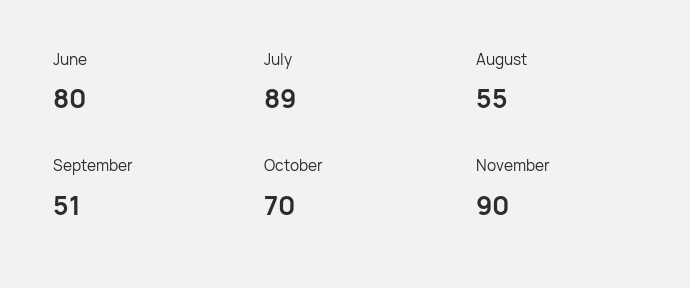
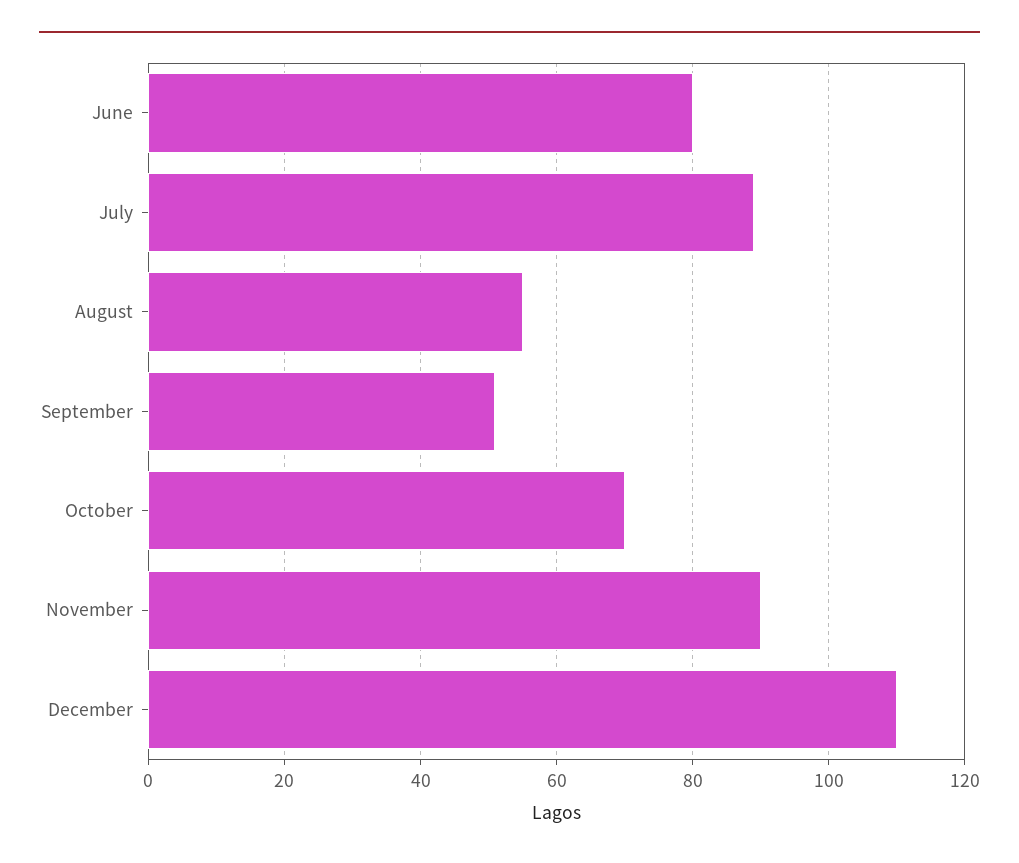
December: none -> 110

